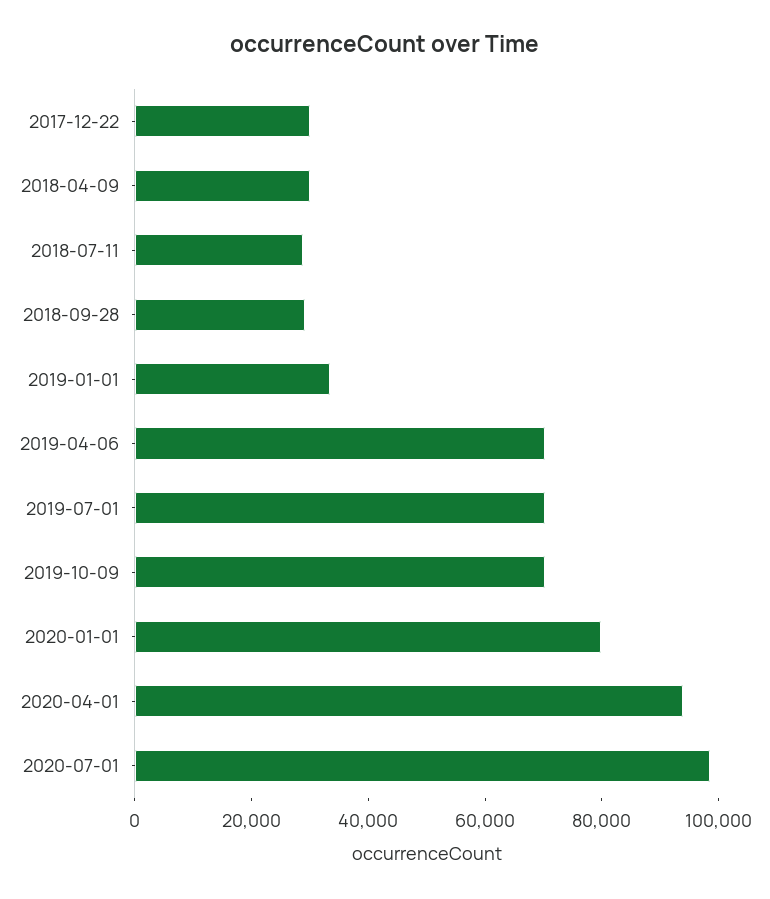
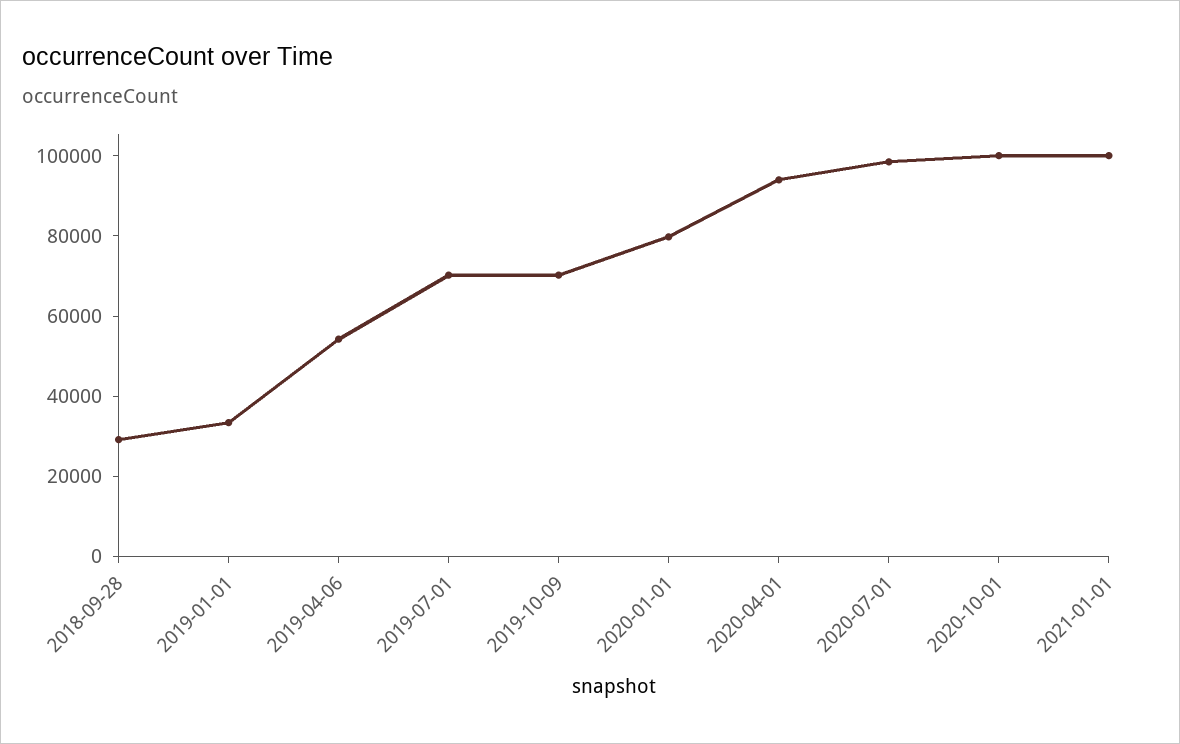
2017-12-22: 30000 -> none
2018-04-09: 30000 -> none
2018-07-11: 30000 -> none
2019-04-06: 70000 -> 55000
2020-10-01: none -> 100000
2021-01-01: none -> 100000

